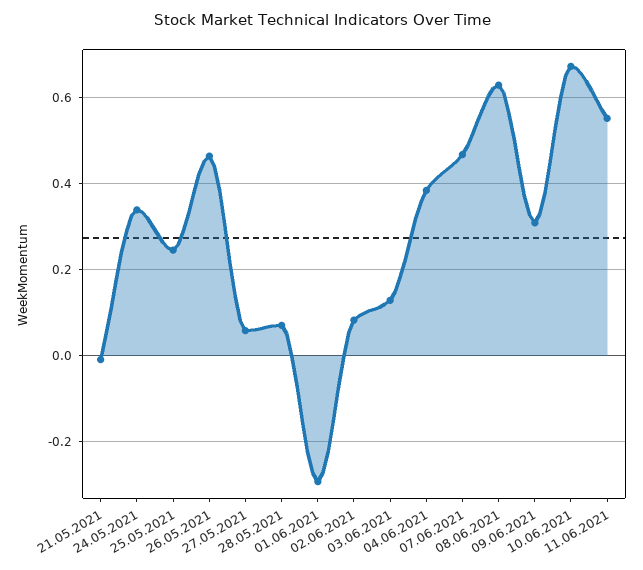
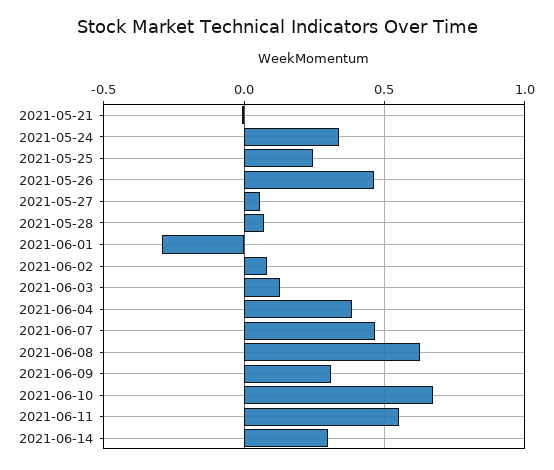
2021-06-14: none -> 0.3

